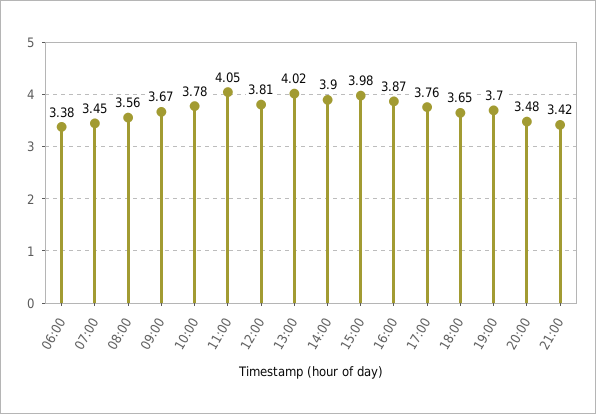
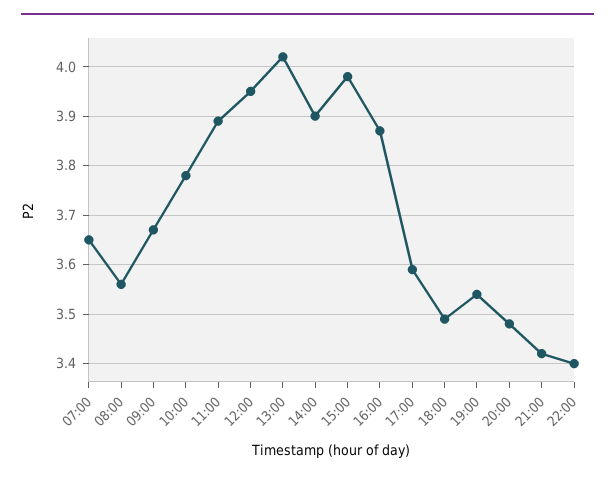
06:00: 3.38 -> none
07:00: 3.45 -> 3.65
11:00: 4.05 -> 3.9
12:00: 3.81 -> 3.95
17:00: 3.76 -> 3.6
18:00: 3.65 -> 3.5
19:00: 3.7 -> 3.55
22:00: none -> 3.4

